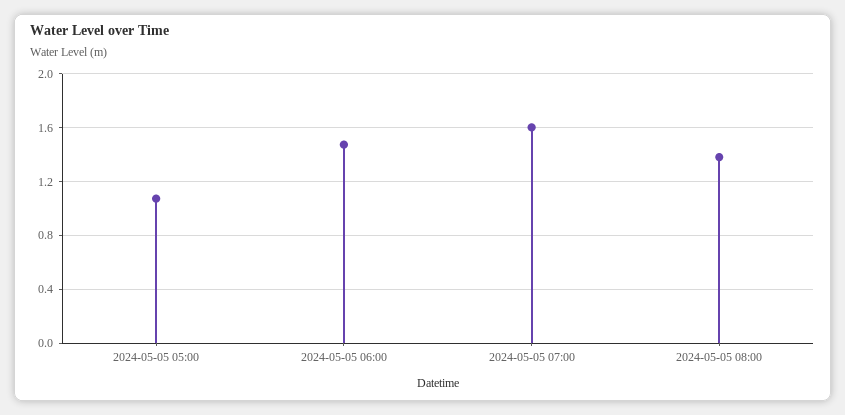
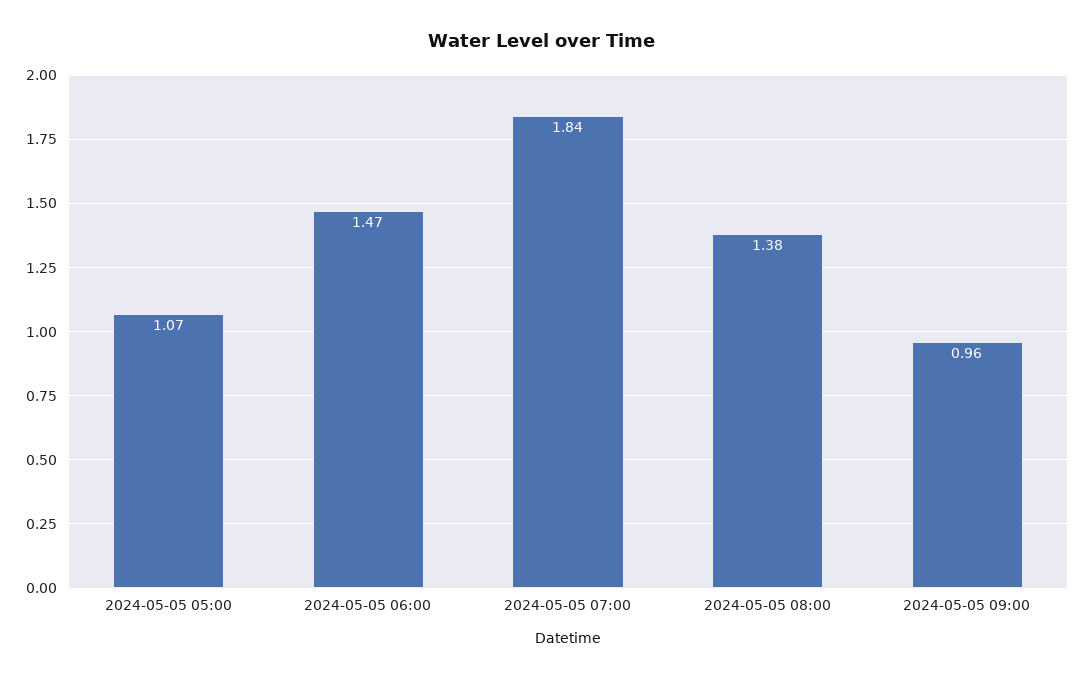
2024-05-05 07:00: 1.6 -> 1.84
2024-05-05 09:00: none -> 0.96

